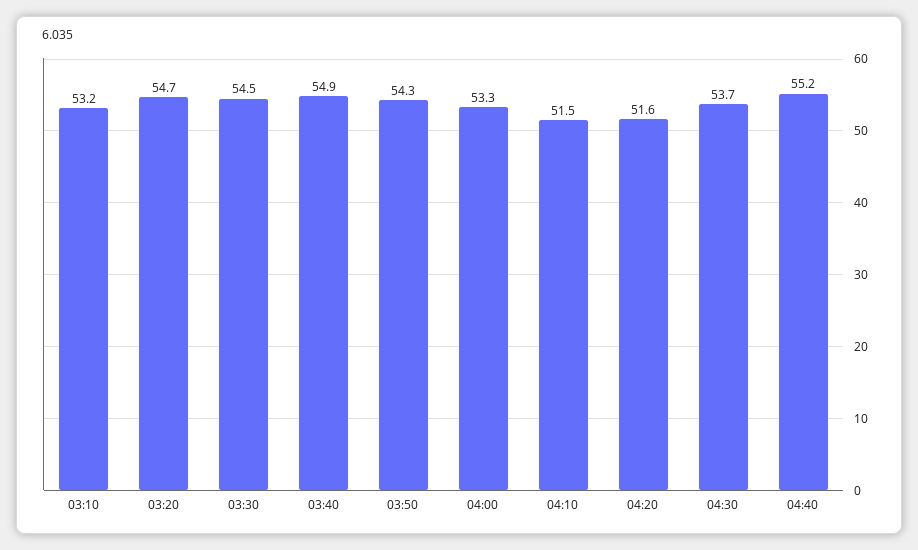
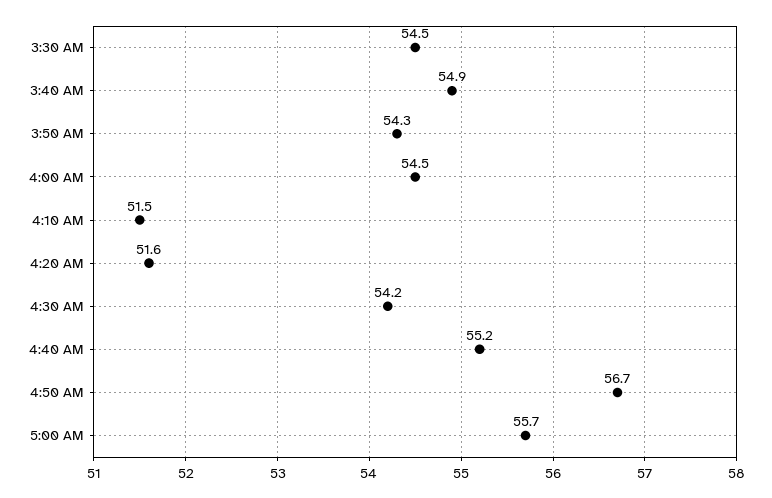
03:10: 53.2 -> none
03:20: 54.7 -> none
04:00: 53.3 -> 54.5
04:30: 53.7 -> 54.2
4:50 AM: none -> 56.7
5:00 AM: none -> 55.7

